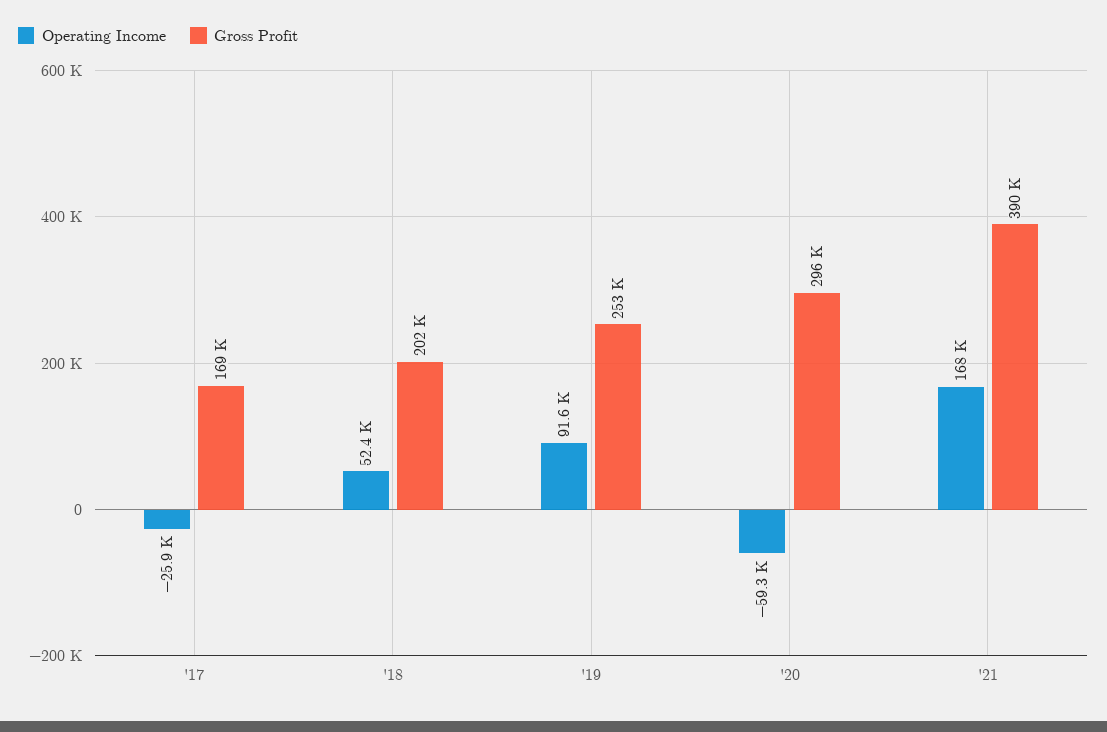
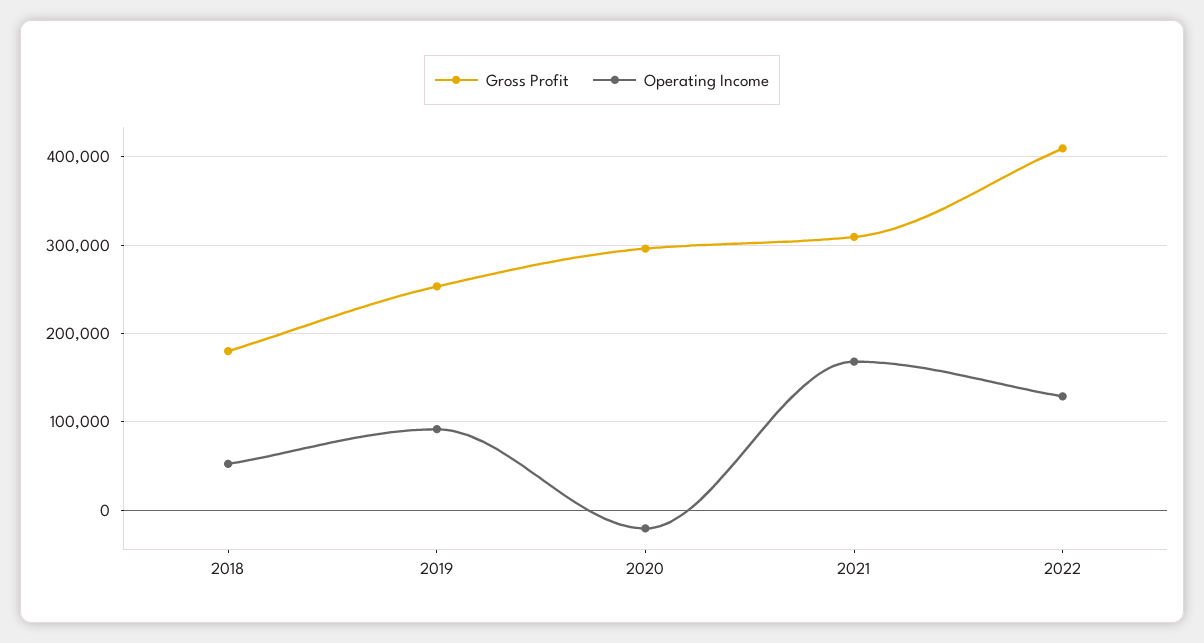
Operating Income, '17: -25900 -> none
Gross Profit, '17: 169000 -> none
Gross Profit, '18: 202000 -> 180000
Operating Income, '20: -59300 -> -20000
Gross Profit, '21: 390000 -> 310000
Gross Profit, 2022: none -> 410000
Operating Income, 2022: none -> 130000

